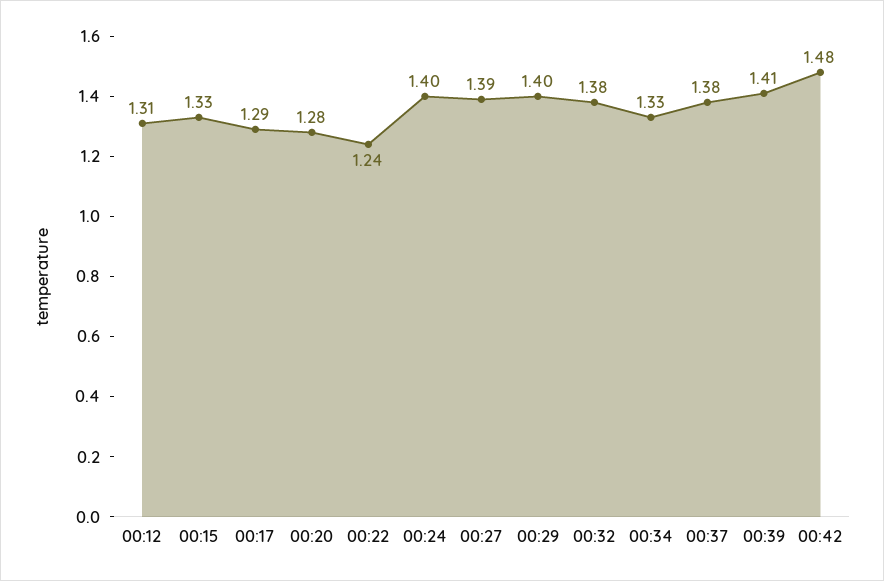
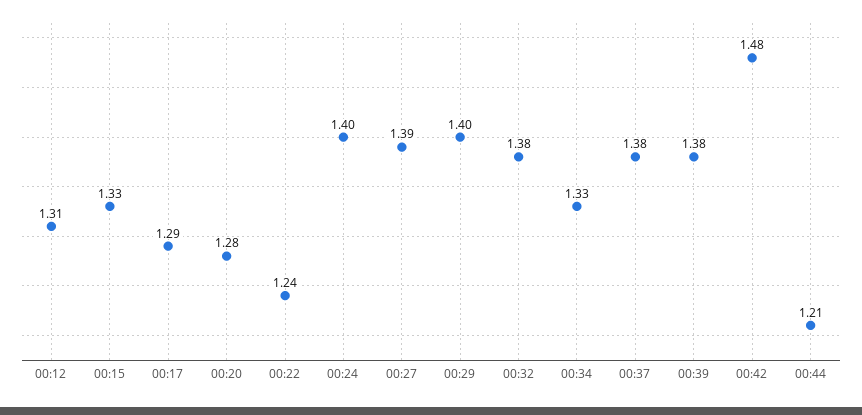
00:39: 1.41 -> 1.38
00:44: none -> 1.21

